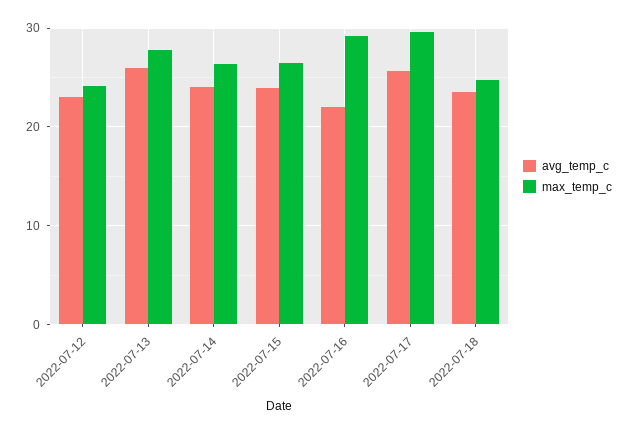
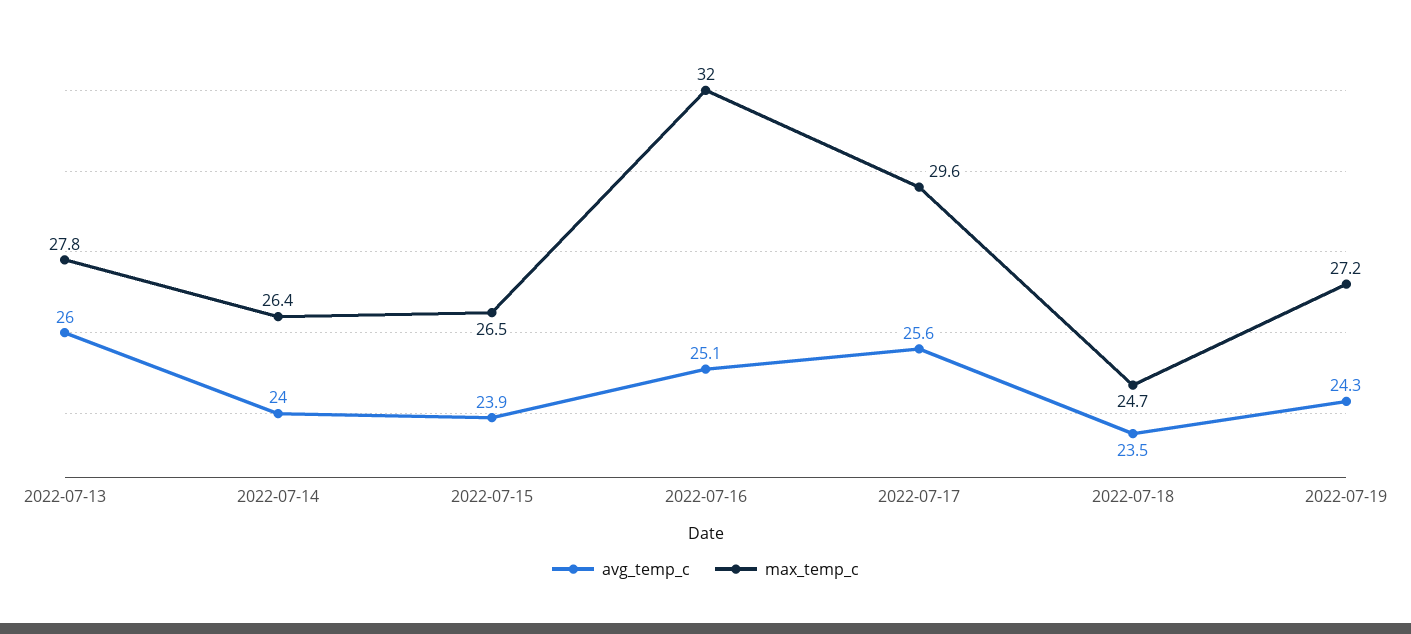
avg_temp_c, 2022-07-12: 23 -> none
max_temp_c, 2022-07-12: 24 -> none
avg_temp_c, 2022-07-16: 22 -> 25.1
max_temp_c, 2022-07-16: 29 -> 32
avg_temp_c, 2022-07-19: none -> 24.3
max_temp_c, 2022-07-19: none -> 27.2

